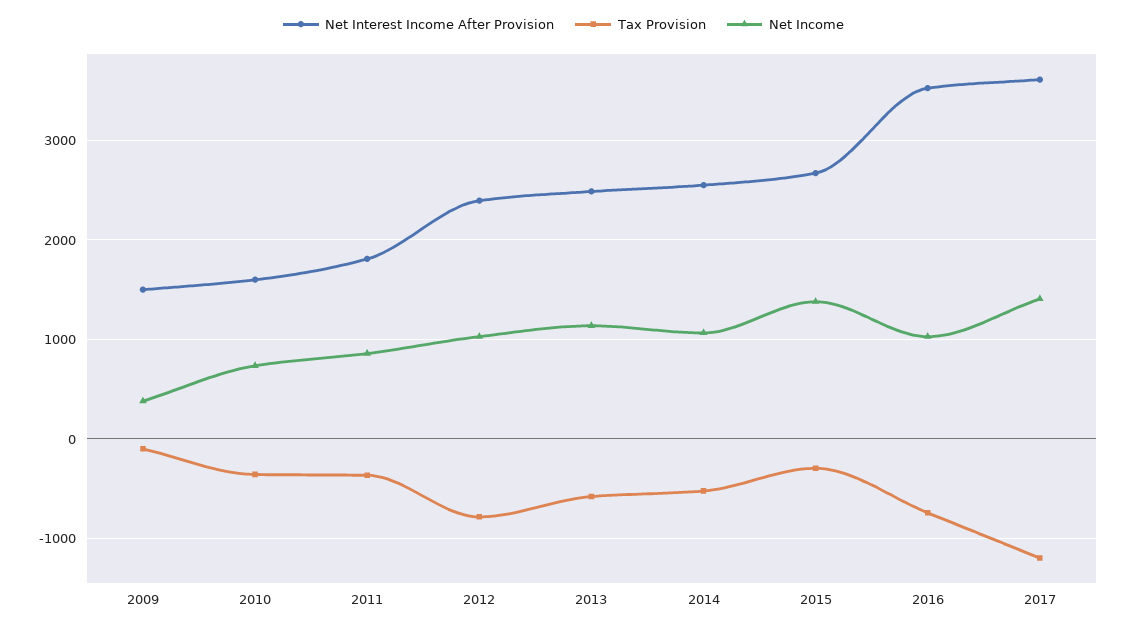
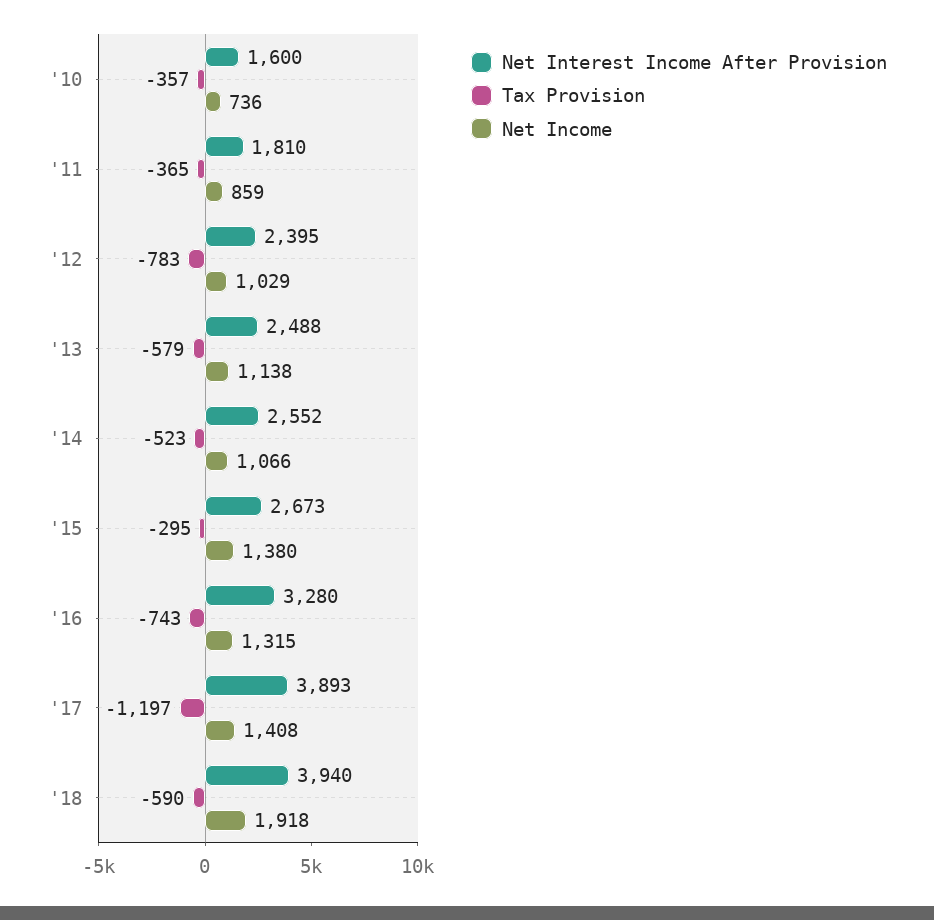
Net Interest Income After Provision, 2009: 1500 -> none
Tax Provision, 2009: -100 -> none
Net Income, 2009: 400 -> none
Net Interest Income After Provision, 2016: 3500 -> 3280
Net Income, 2016: 1000 -> 1315
Net Interest Income After Provision, 2017: 3600 -> 3893
Net Interest Income After Provision, '18: none -> 3940
Tax Provision, '18: none -> -590
Net Income, '18: none -> 1918

